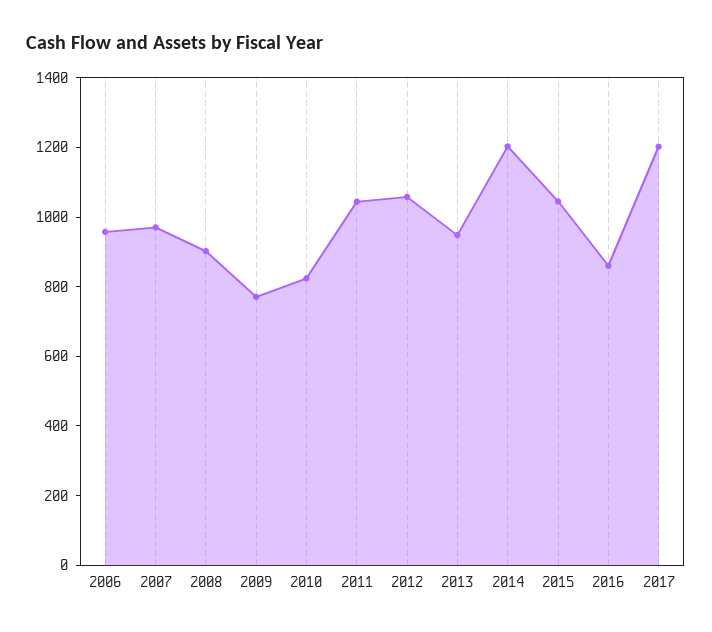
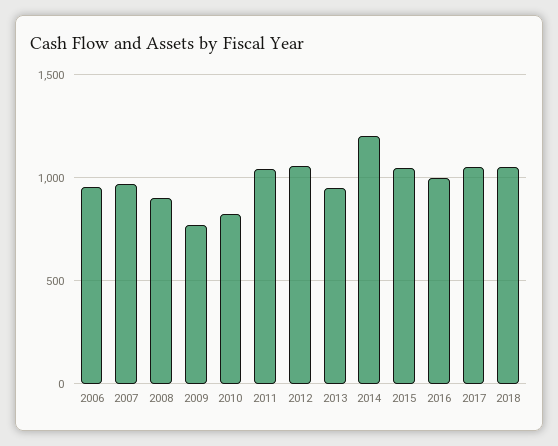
2016: 850 -> 1000
2017: 1200 -> 1050
2018: none -> 1050

